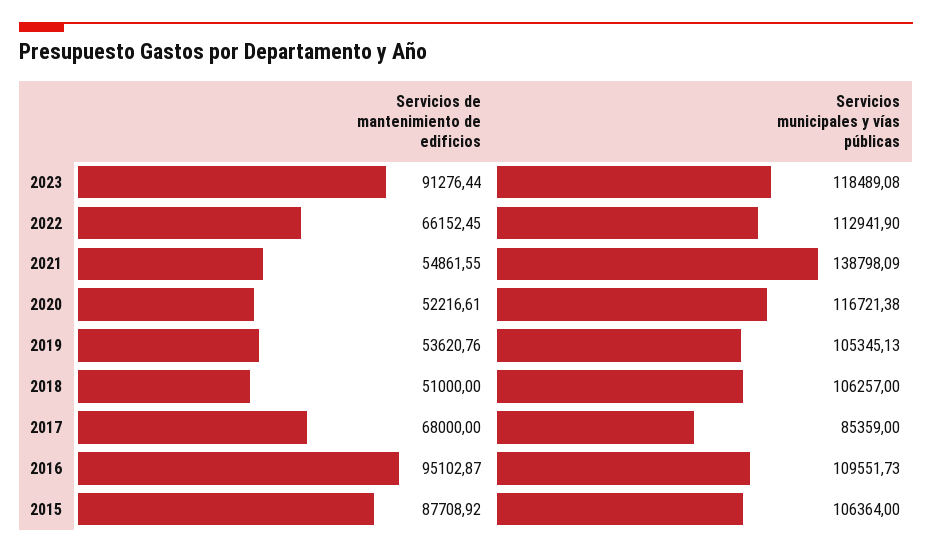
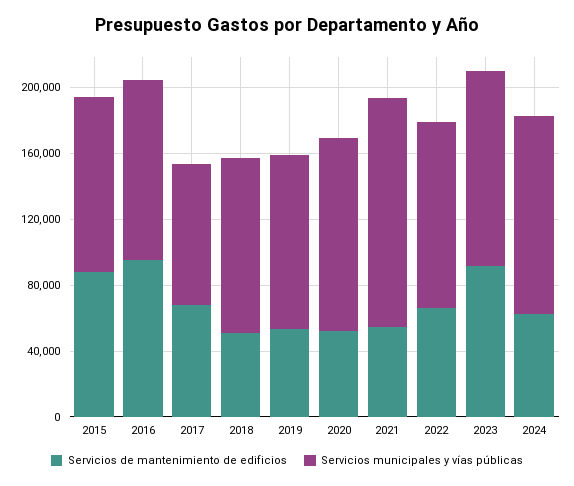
Servicios de mantenimiento de edificios, 2024: none -> 60000
Servicios municipales y vías públicas, 2024: none -> 120000

